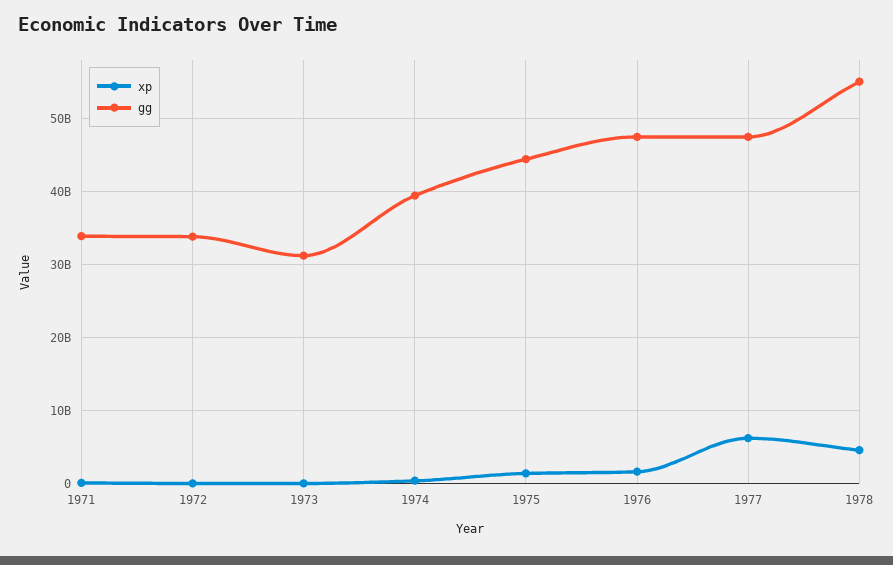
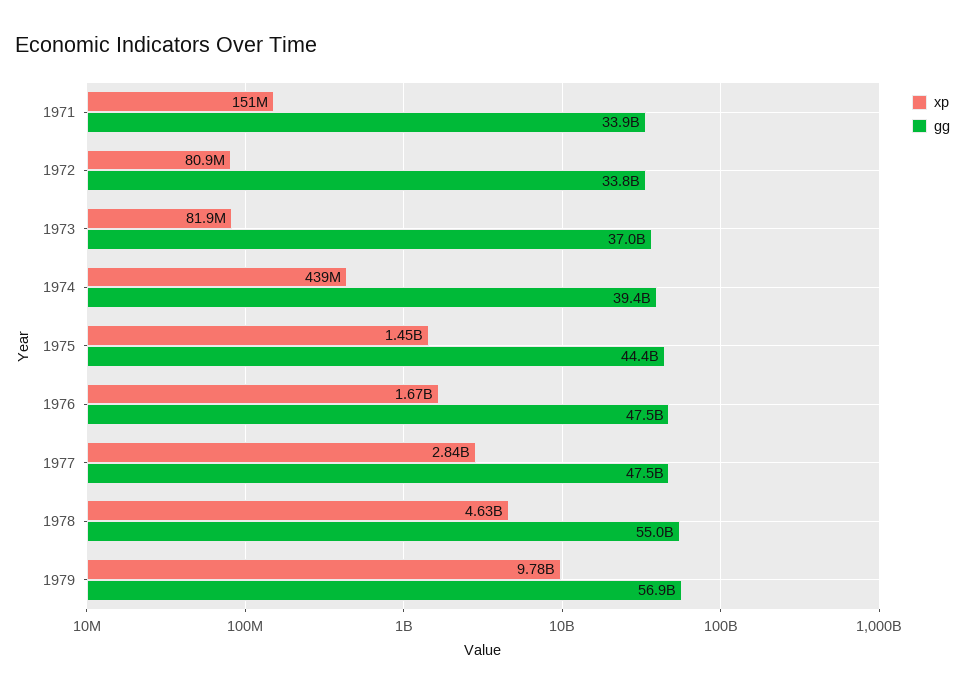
gg, 1973: 31000000000 -> 37000000000
xp, 1977: 6000000000 -> 2840000000
xp, 1979: none -> 9780000000
gg, 1979: none -> 56900000000

